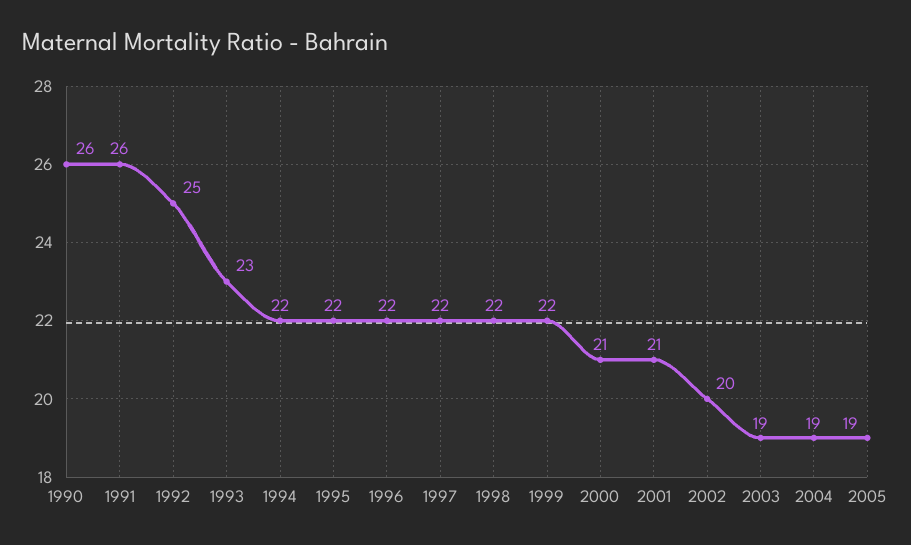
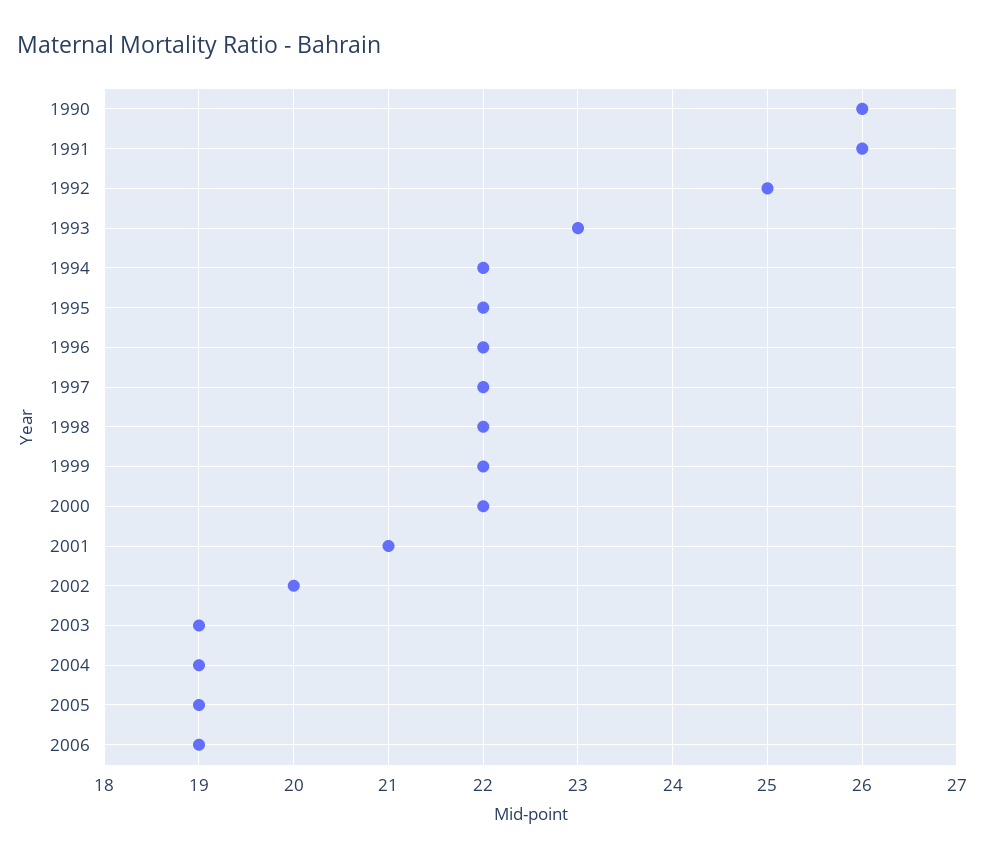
2000: 21 -> 22
2006: none -> 19

